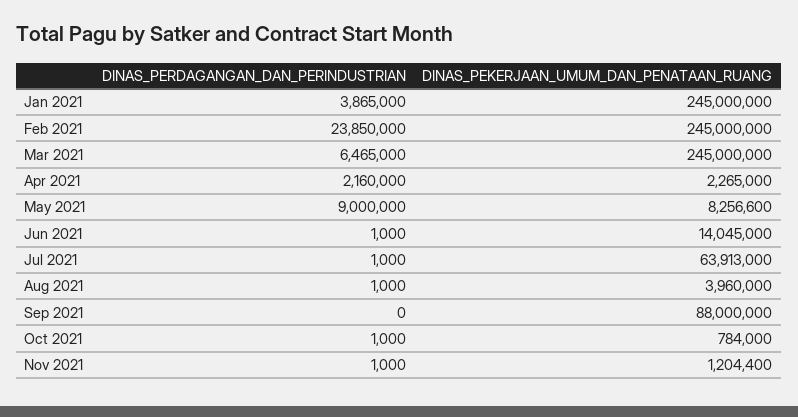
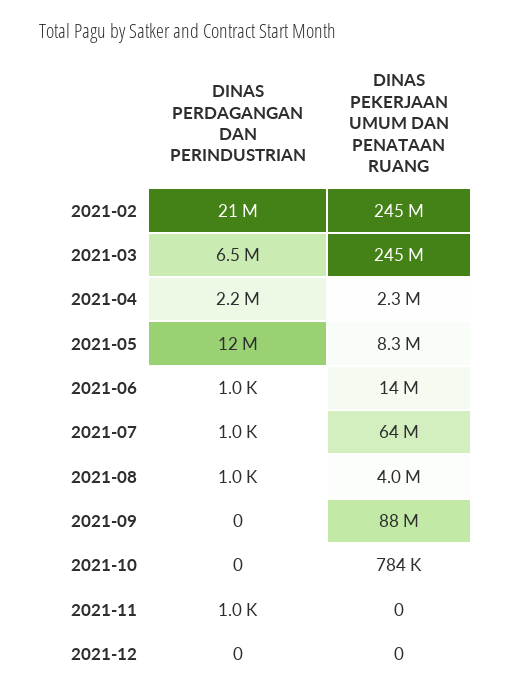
DINAS_PERDAGANGAN_DAN_PERINDUSTRIAN, Jan 2021: 3865000 -> none
DINAS_PEKERJAAN_UMUM_DAN_PENATAAN_RUANG, Jan 2021: 245000000 -> none
DINAS_PERDAGANGAN_DAN_PERINDUSTRIAN, Feb 2021: 23850000 -> 21000000
DINAS_PERDAGANGAN_DAN_PERINDUSTRIAN, May 2021: 9000000 -> 12000000
DINAS_PERDAGANGAN_DAN_PERINDUSTRIAN, Oct 2021: 1000 -> 0
DINAS_PEKERJAAN_UMUM_DAN_PENATAAN_RUANG, Nov 2021: 1204400 -> 0
DINAS_PERDAGANGAN_DAN_PERINDUSTRIAN, 2021-12: none -> 0
DINAS_PEKERJAAN_UMUM_DAN_PENATAAN_RUANG, 2021-12: none -> 0

